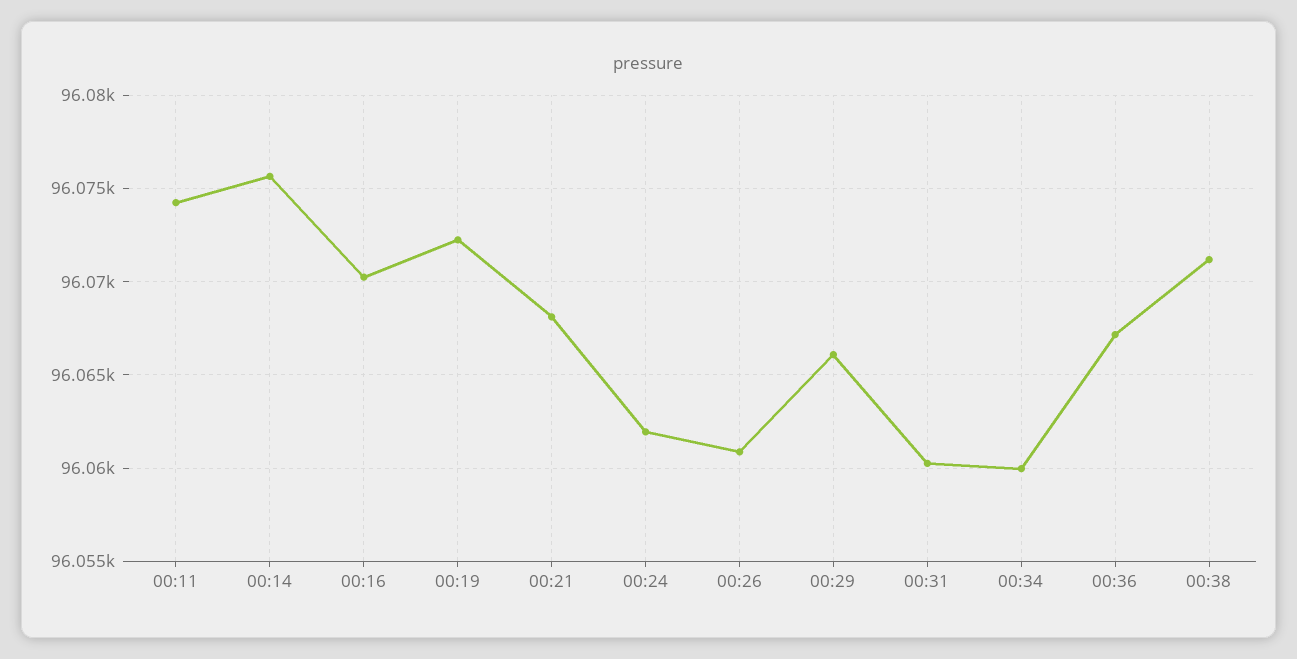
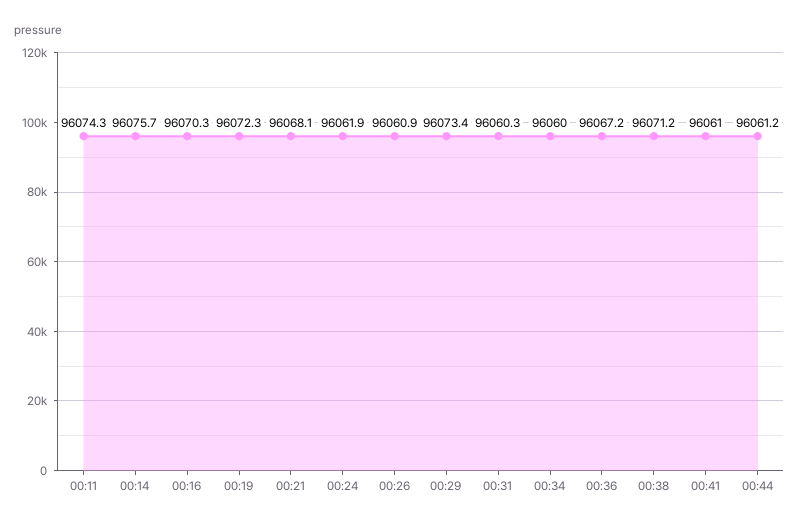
00:29: 96066 -> 96073.4
00:41: none -> 96061
00:44: none -> 96061.2

